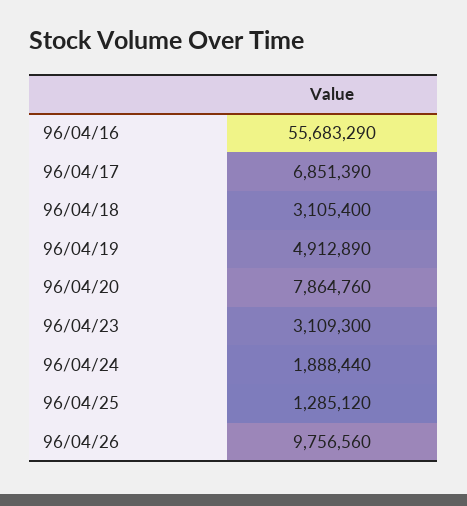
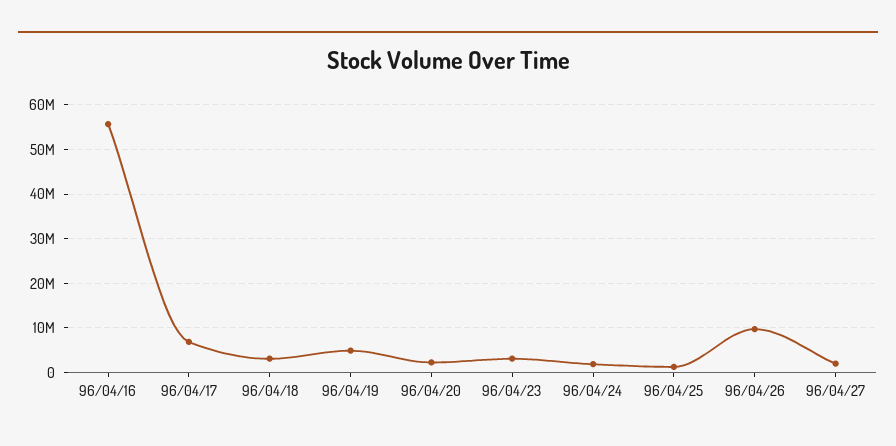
96/04/20: 7864760 -> 2000000
96/04/27: none -> 2000000

